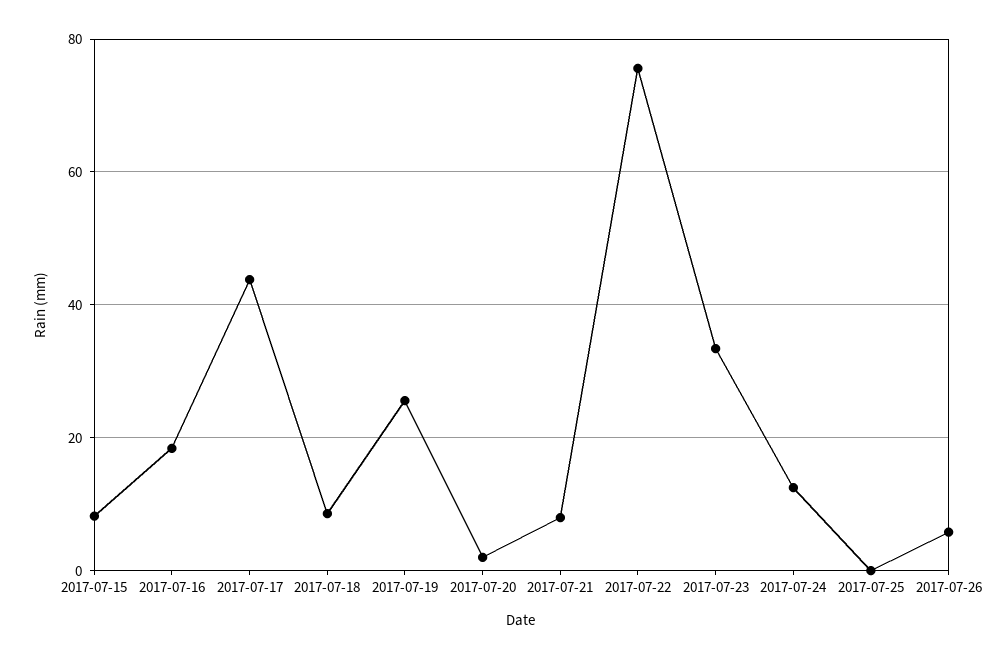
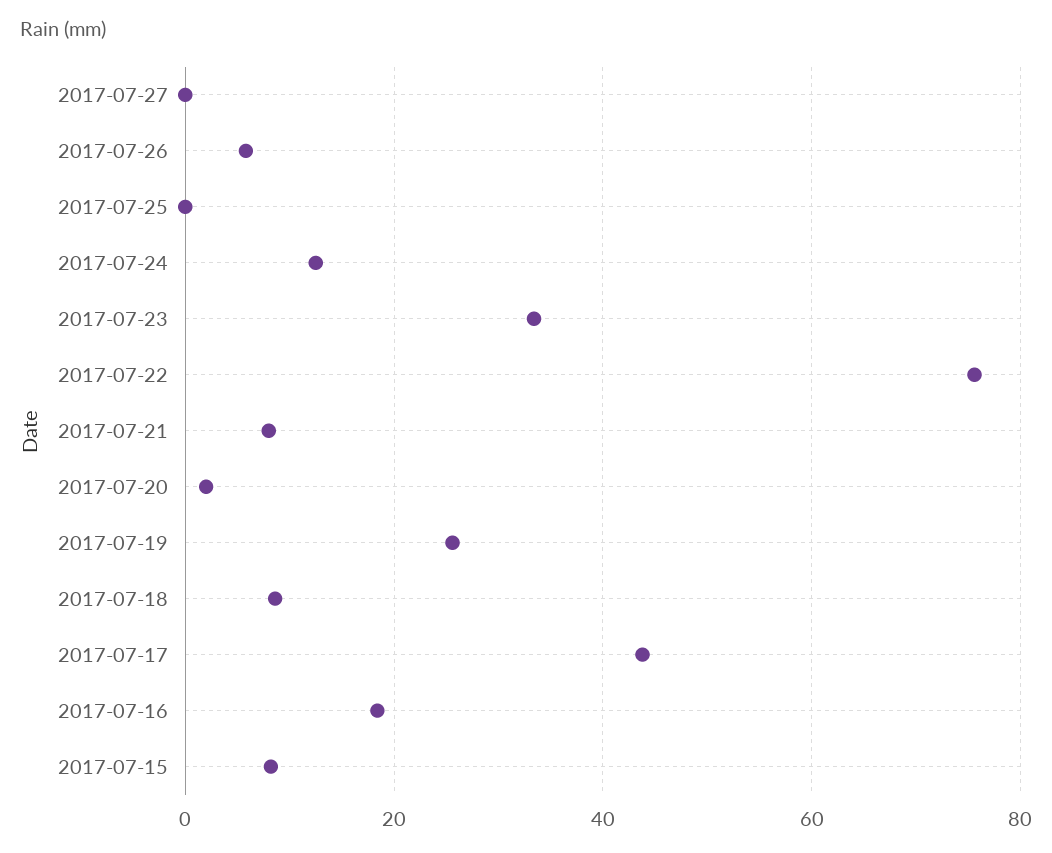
2017-07-27: none -> 0

